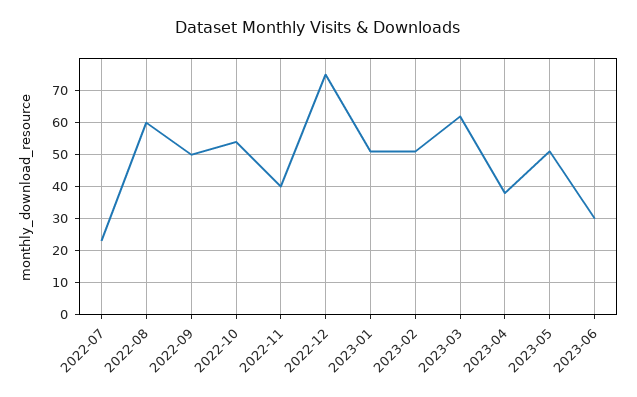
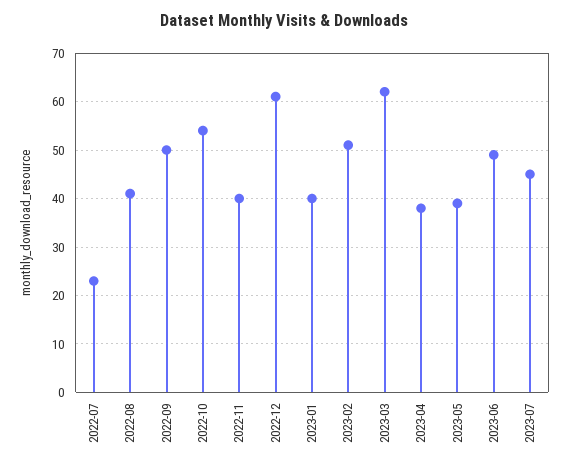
2022-08: 60 -> 40
2022-12: 75 -> 60
2023-01: 50 -> 40
2023-05: 50 -> 40
2023-06: 30 -> 50
2023-07: none -> 45

